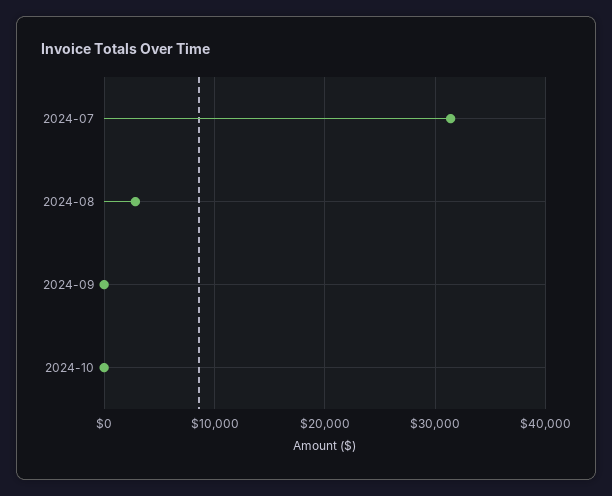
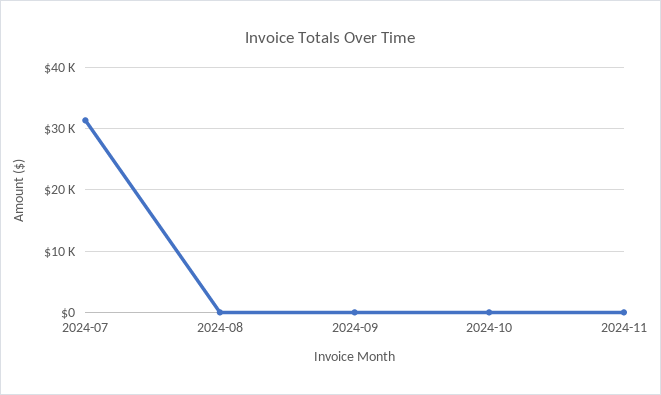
2024-08: 3000 -> 0
2024-11: none -> 0

